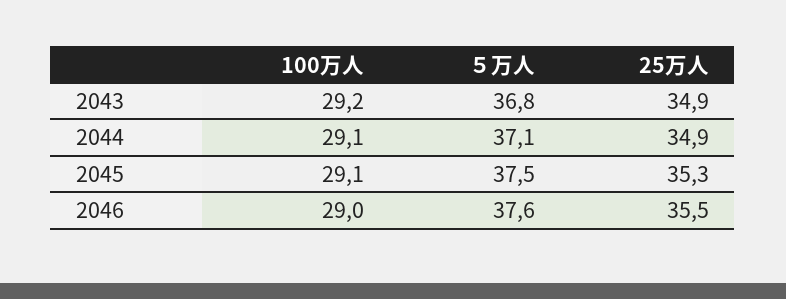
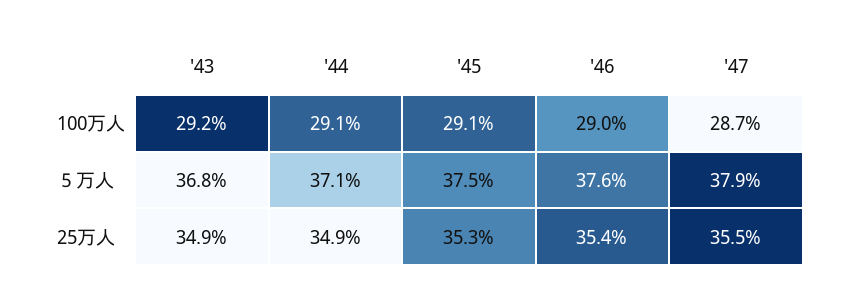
25万人, 2046: 35.5 -> 35.4
100万人, '47: none -> 28.7
５万人, '47: none -> 37.9
25万人, '47: none -> 35.5

